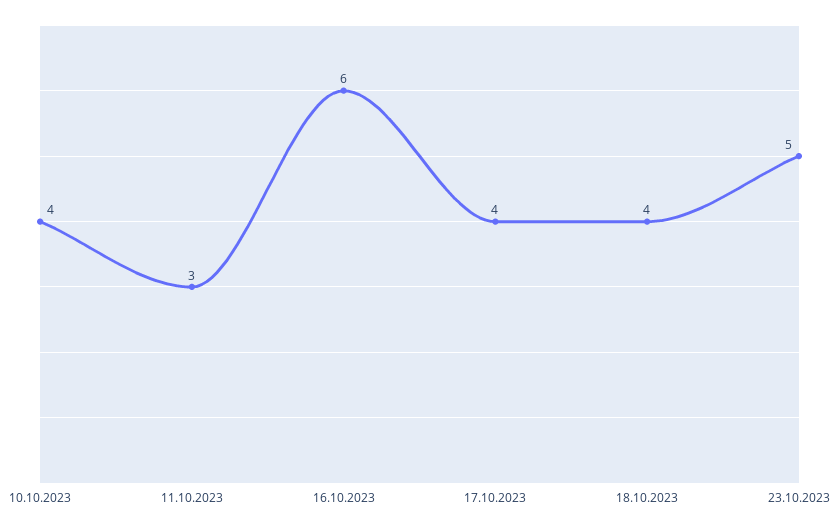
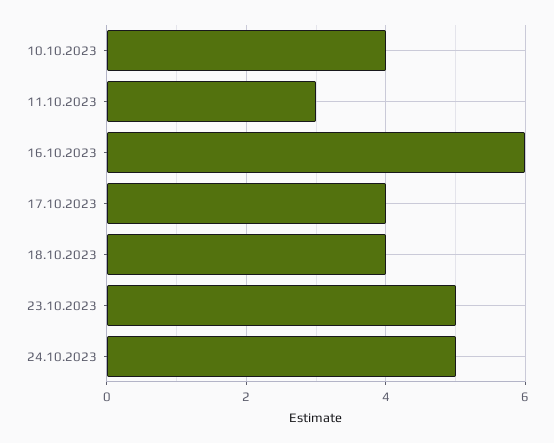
24.10.2023: none -> 5

